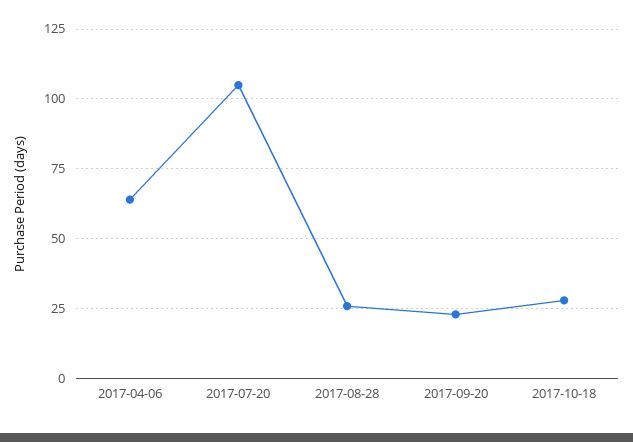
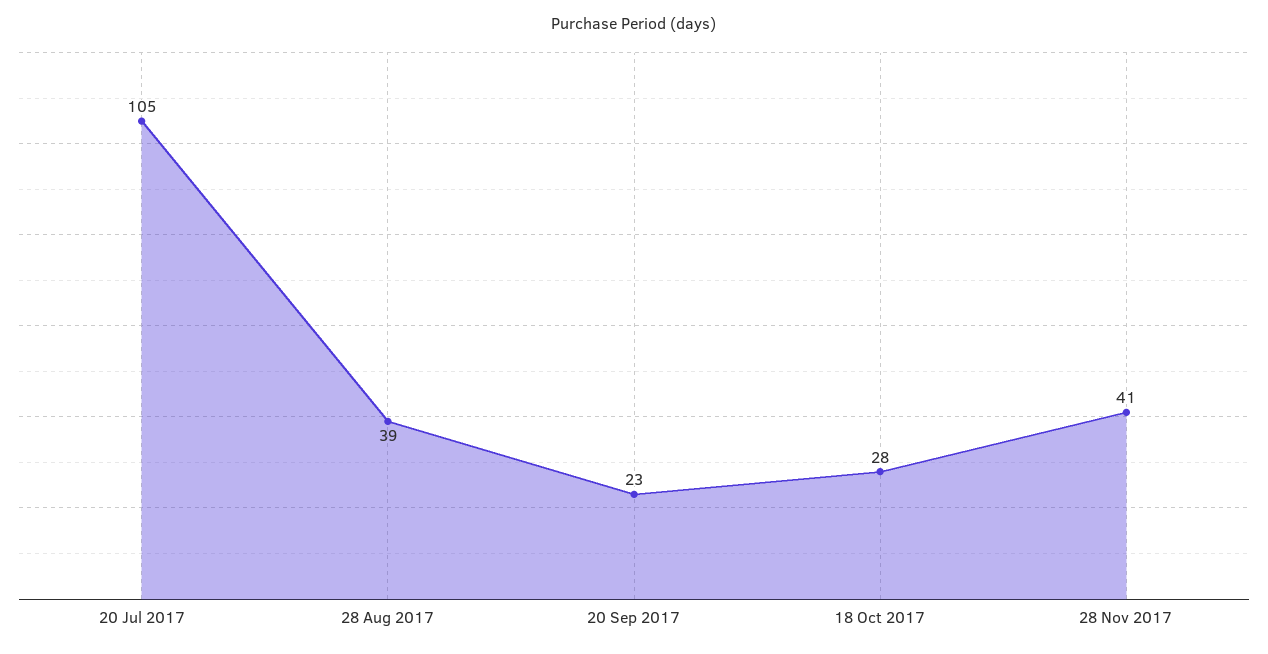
2017-04-06: 65 -> none
2017-08-28: 25 -> 39
28 Nov 2017: none -> 41

